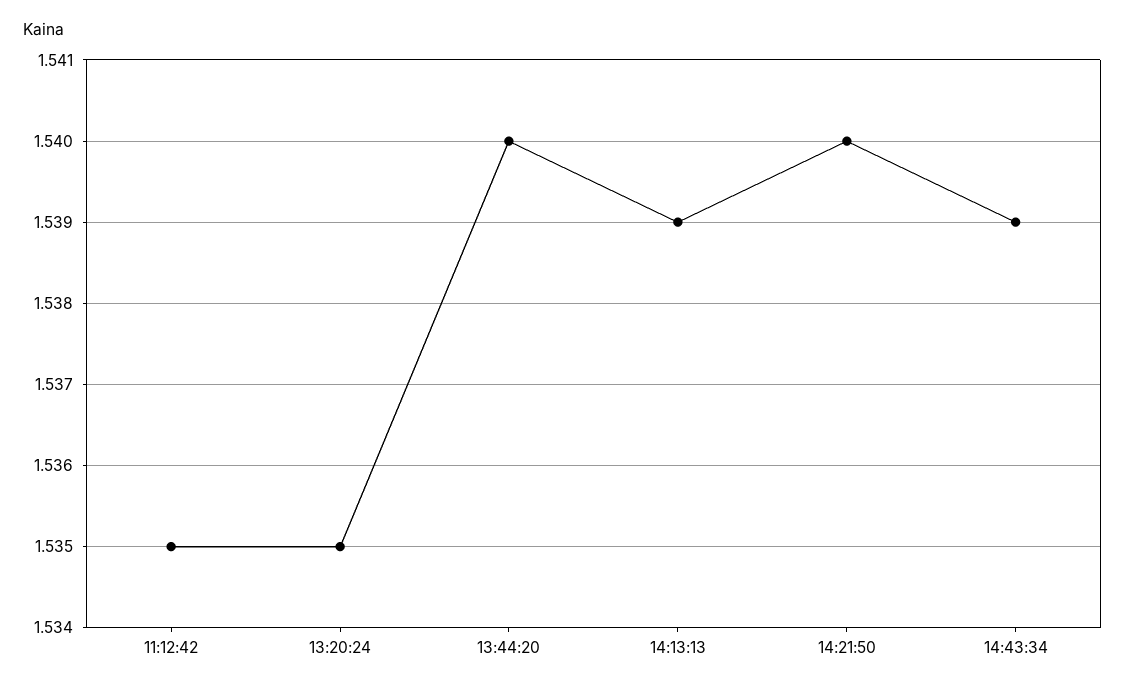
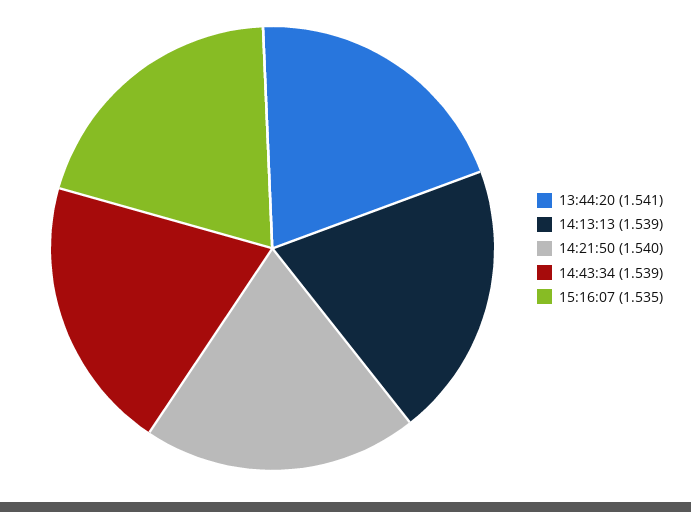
11:12:42: 1.535 -> none
13:20:24: 1.535 -> none
13:44:20: 1.54 -> 1.541
15:16:07: none -> 1.535

